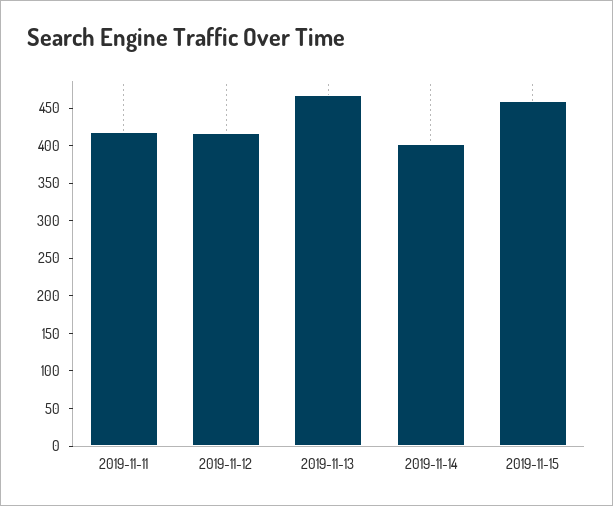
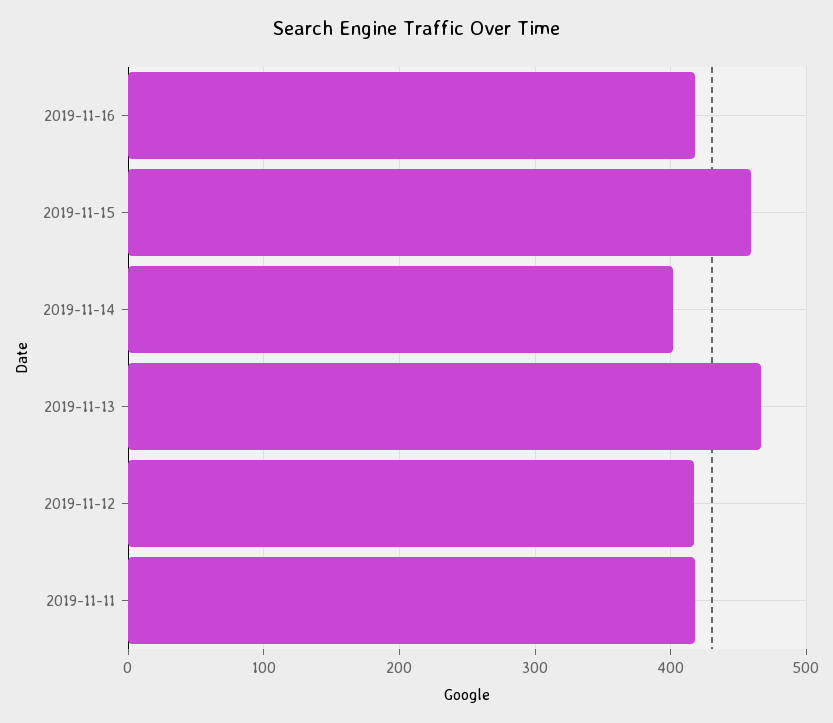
2019-11-16: none -> 420

